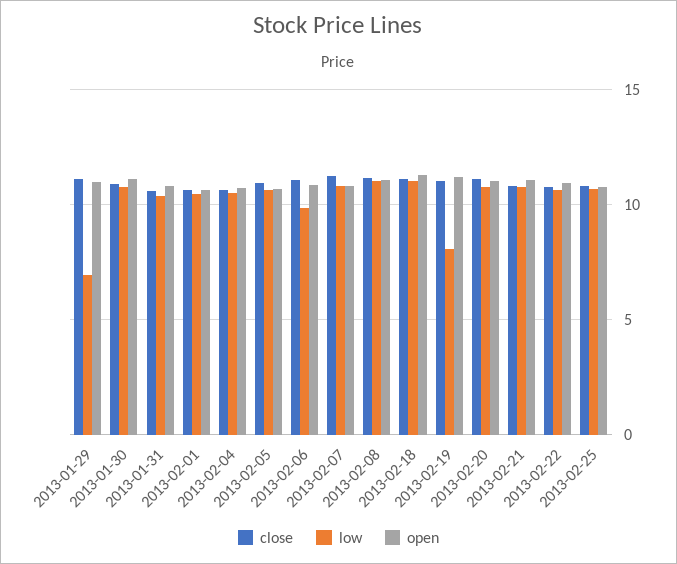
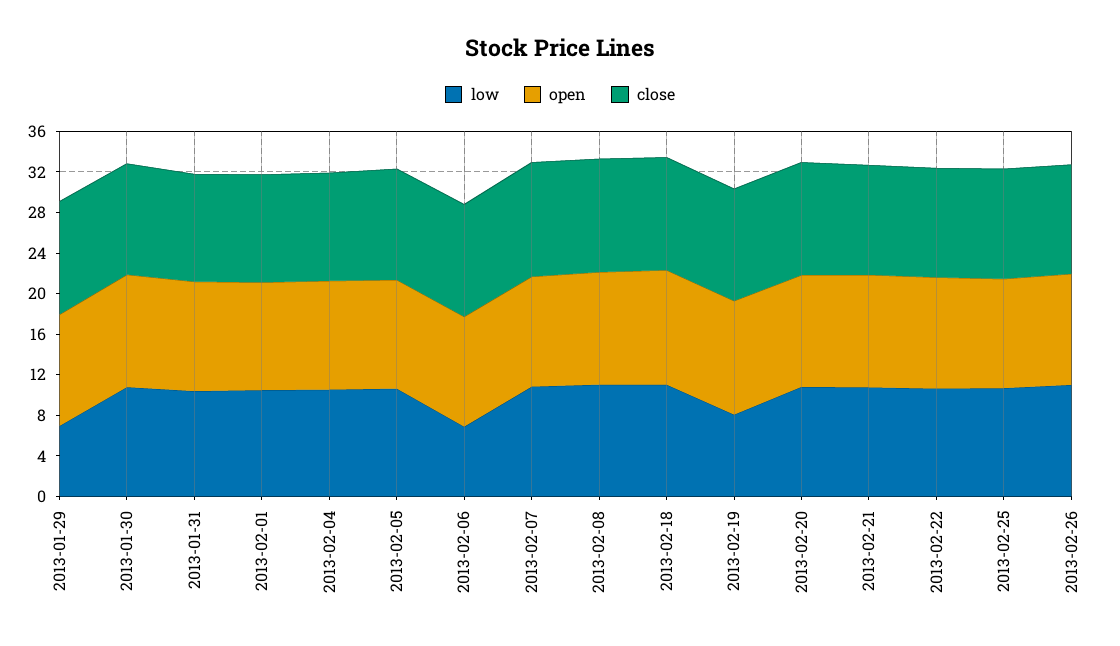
low, 2013-02-06: 10 -> 7
low, 2013-02-26: none -> 11
open, 2013-02-26: none -> 11
close, 2013-02-26: none -> 11

